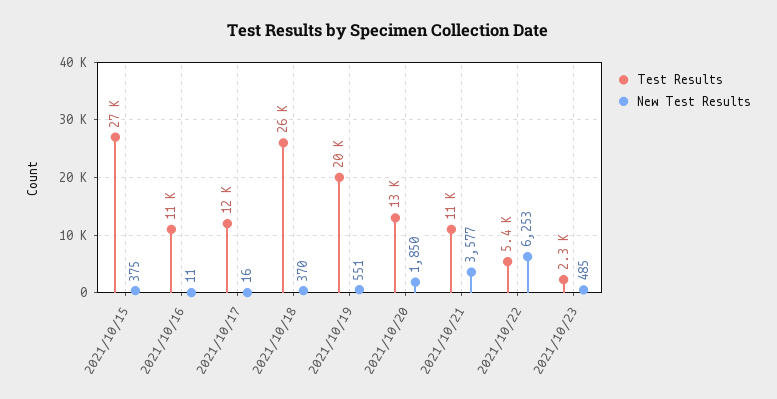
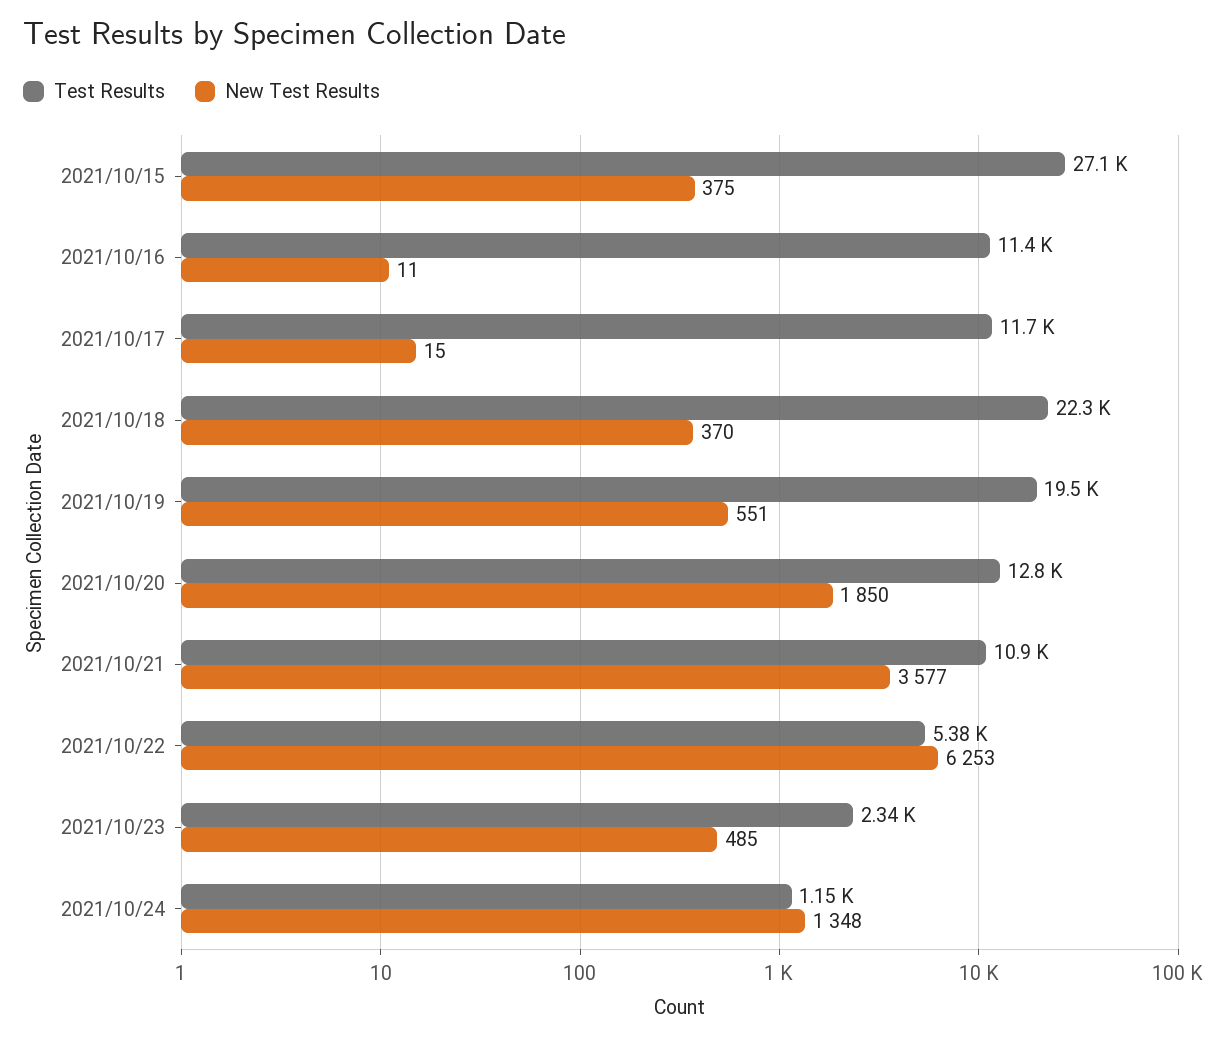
New Test Results, 2021/10/17: 16 -> 15
Test Results, 2021/10/18: 26000 -> 22300
Test Results, 2021/10/24: none -> 1150
New Test Results, 2021/10/24: none -> 1348

